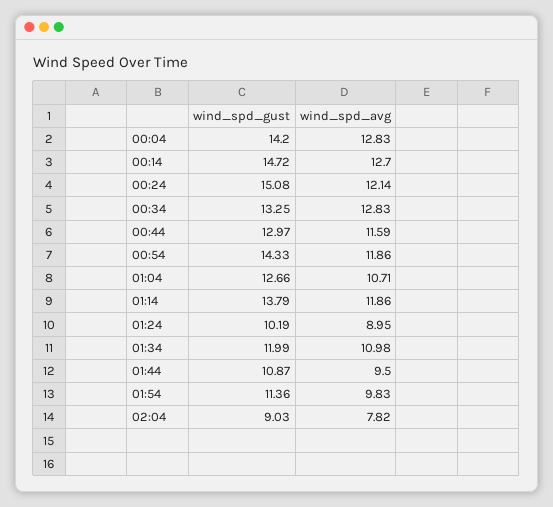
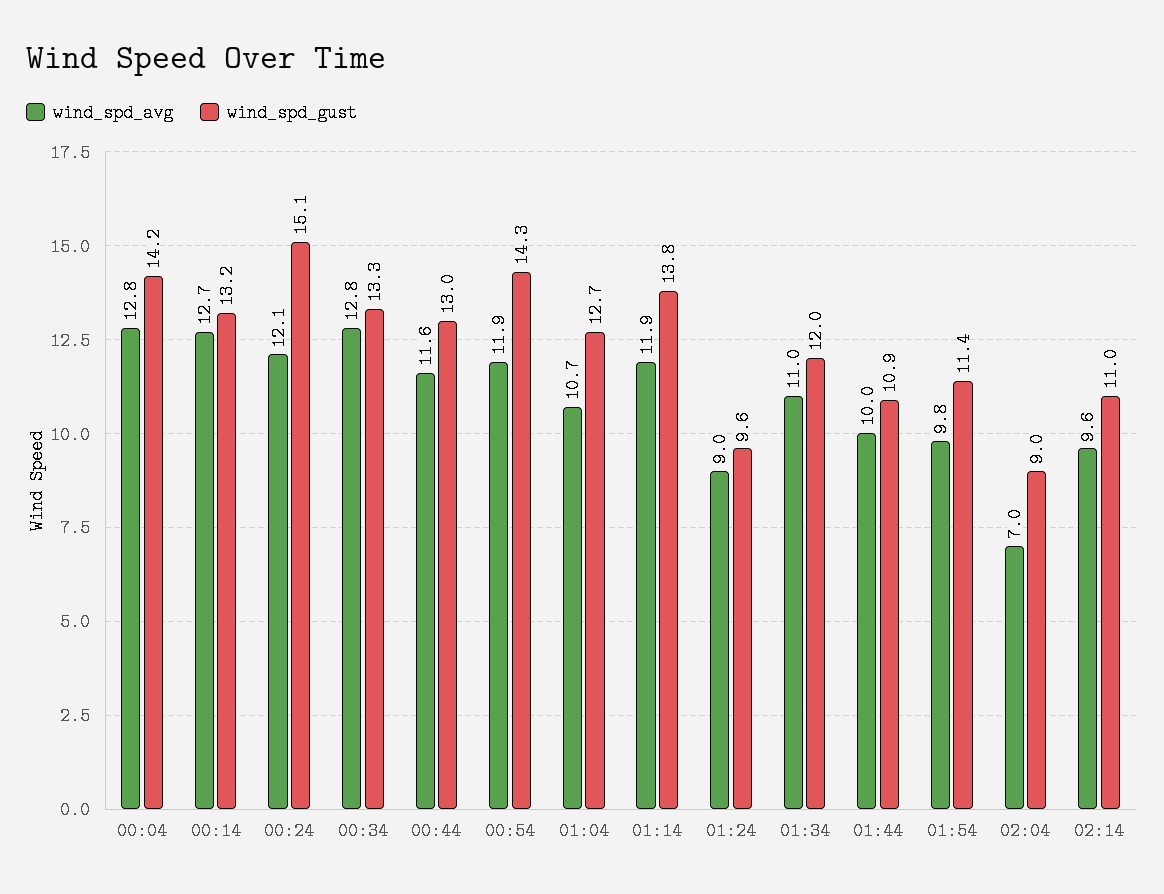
wind_spd_gust, 00:14: 14.72 -> 13.2
wind_spd_gust, 01:24: 10.19 -> 9.6
wind_spd_avg, 01:44: 9.5 -> 10
wind_spd_avg, 02:04: 7.82 -> 7
wind_spd_avg, 02:14: none -> 9.6
wind_spd_gust, 02:14: none -> 11

